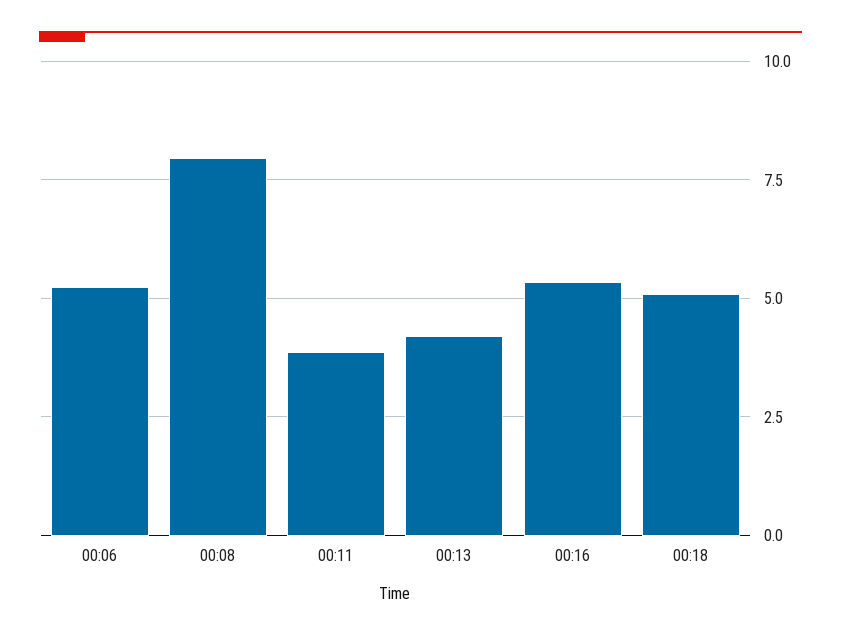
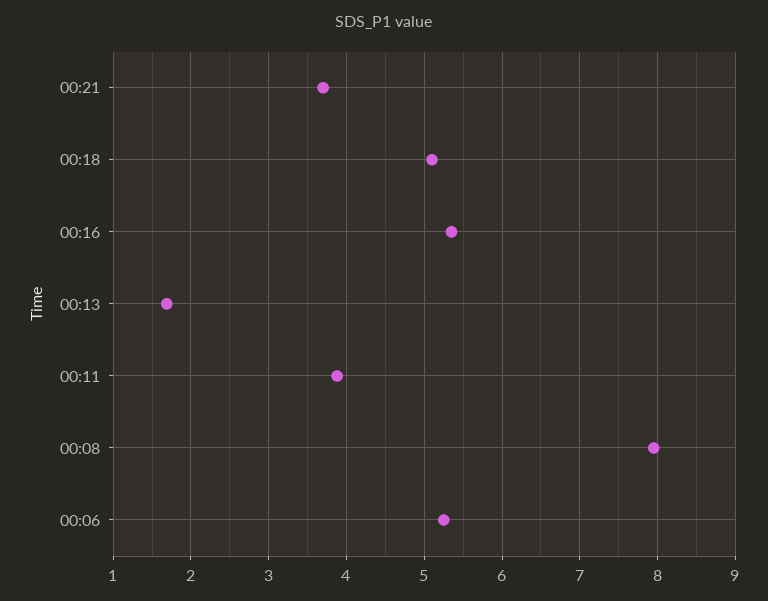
00:13: 4.25 -> 1.7
00:21: none -> 3.7

